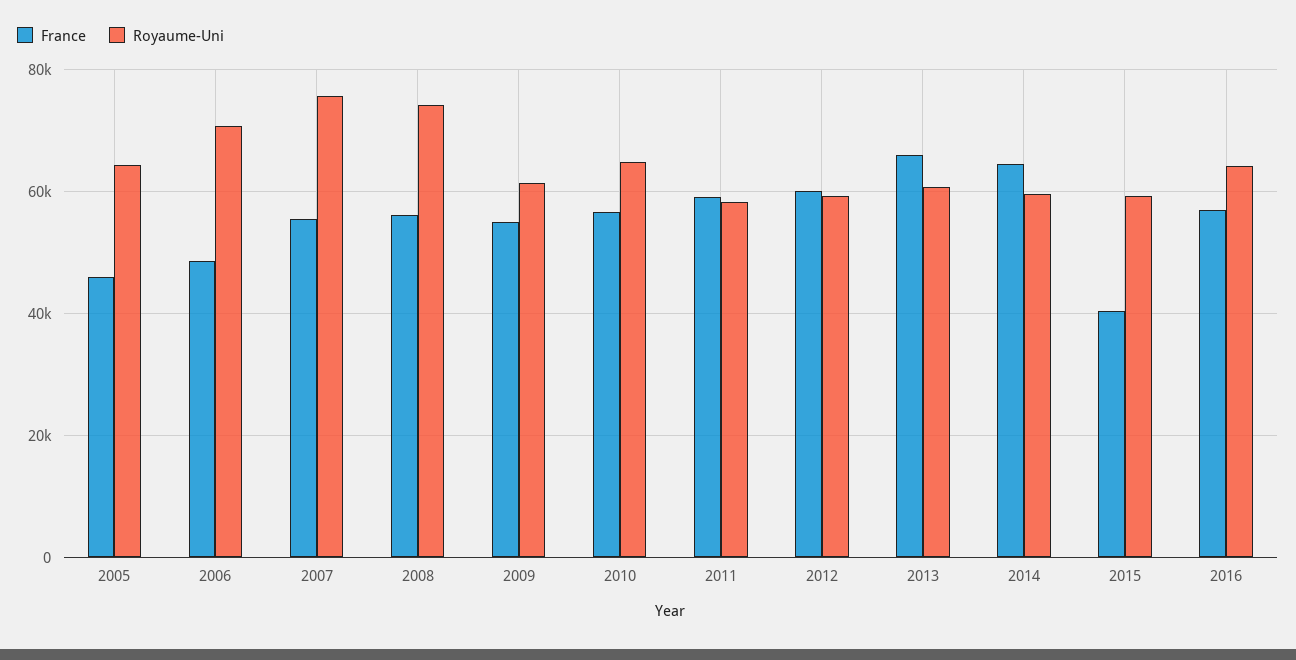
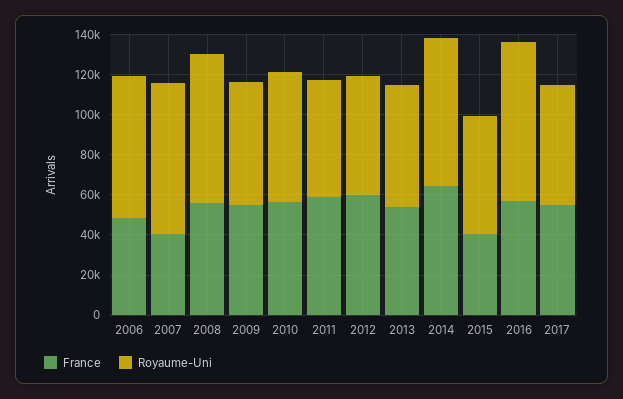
France, 2005: 46000 -> none
Royaume-Uni, 2005: 64000 -> none
France, 2007: 56000 -> 40000
France, 2013: 66000 -> 55000
Royaume-Uni, 2014: 60000 -> 75000
Royaume-Uni, 2016: 64000 -> 80000
France, 2017: none -> 55000
Royaume-Uni, 2017: none -> 60000

